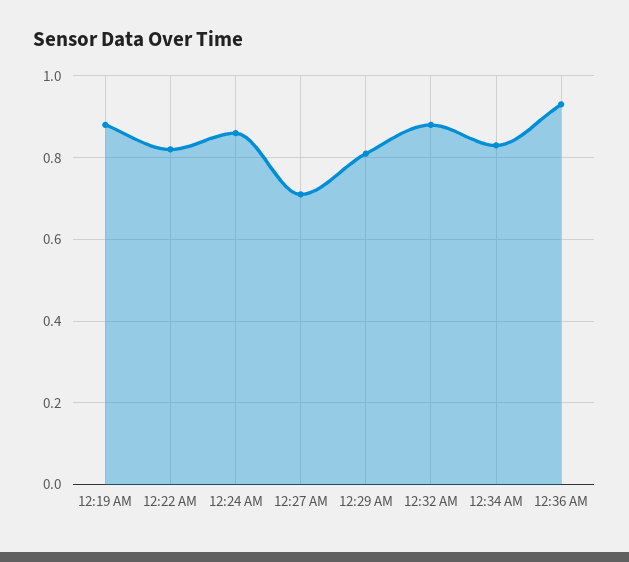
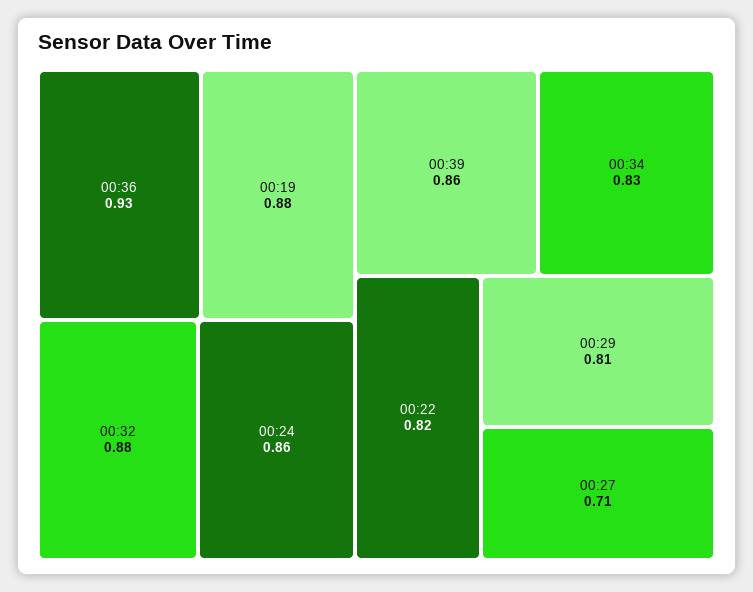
00:39: none -> 0.86

